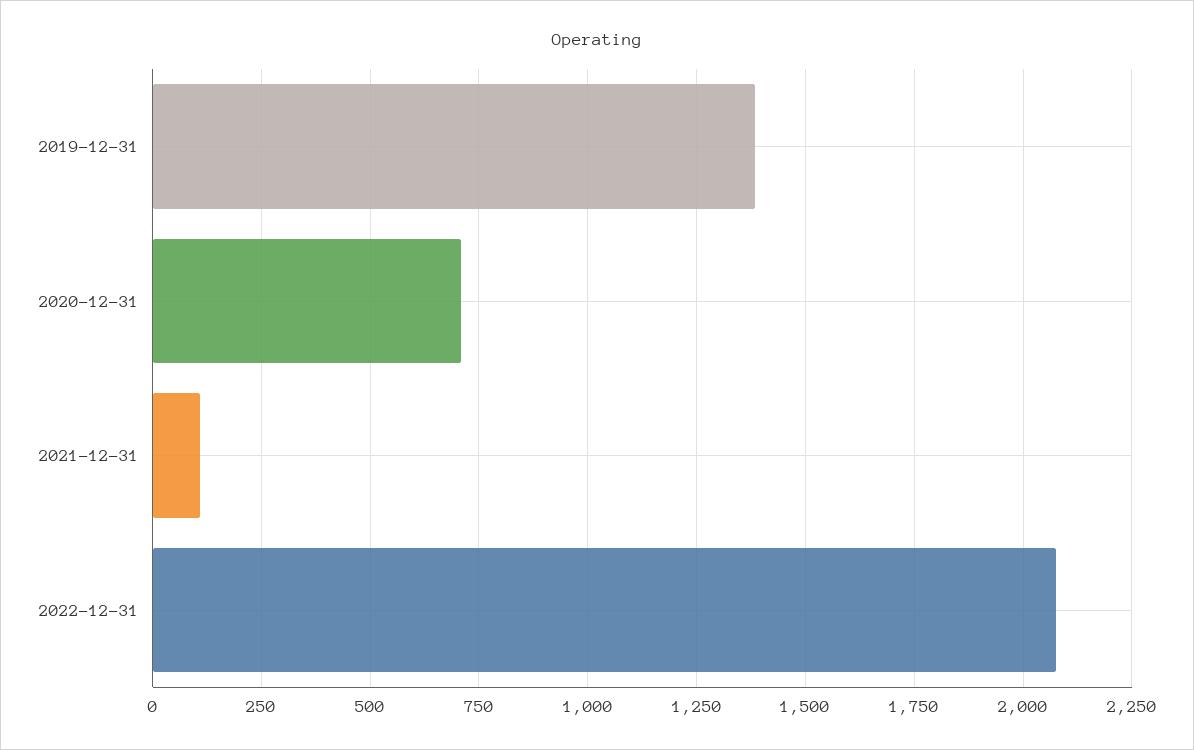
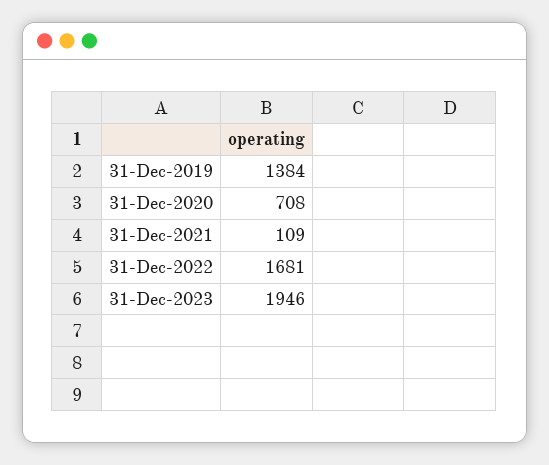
2022-12-31: 2075 -> 1681
31-Dec-2023: none -> 1946

